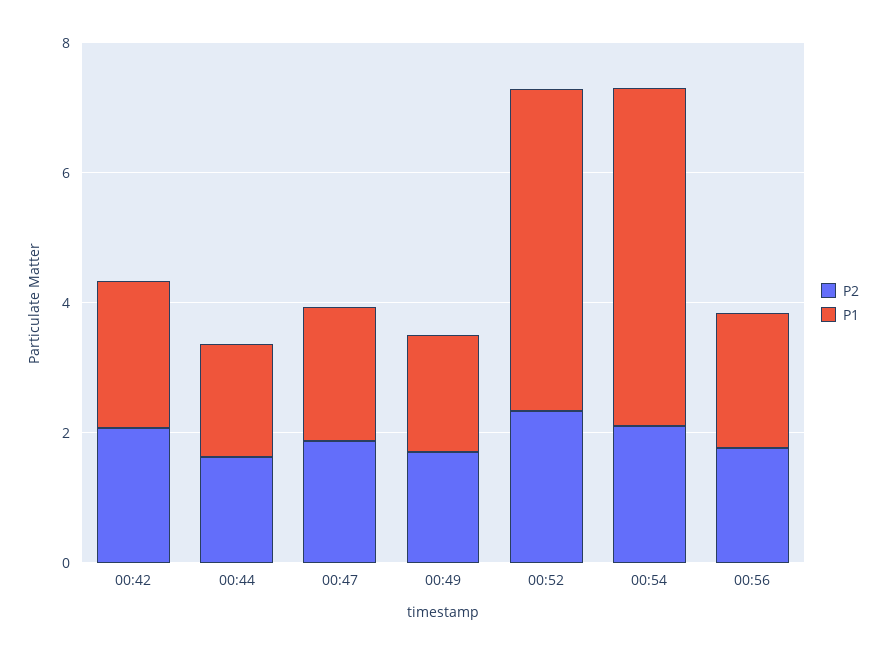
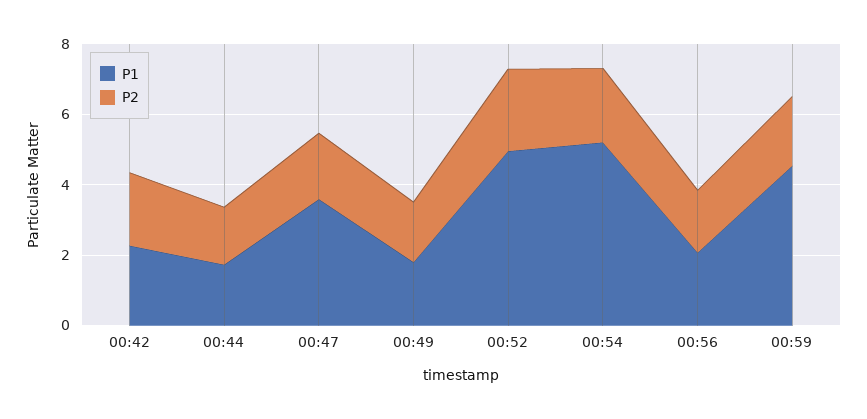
P1, 00:47: 2 -> 3.5
P1, 00:59: none -> 4.5
P2, 00:59: none -> 2

